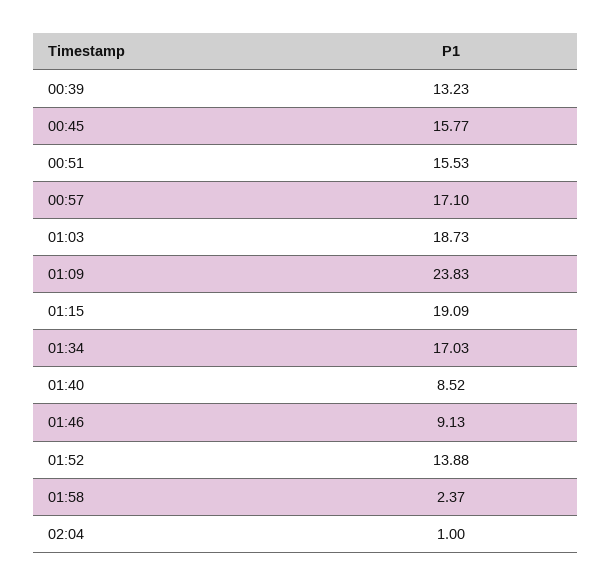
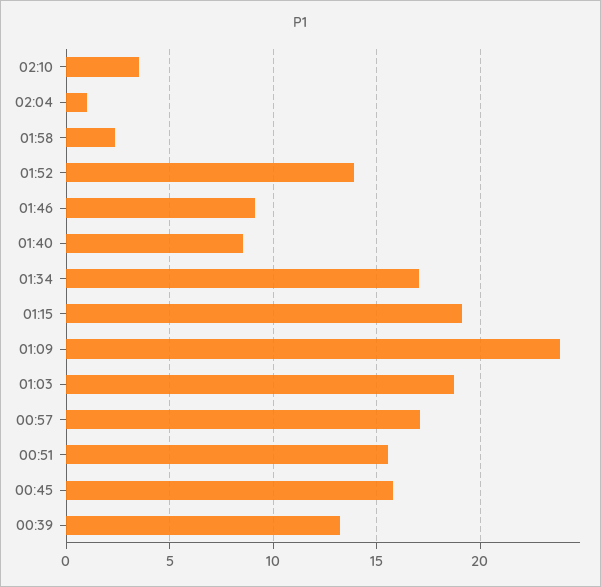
02:10: none -> 3.5

